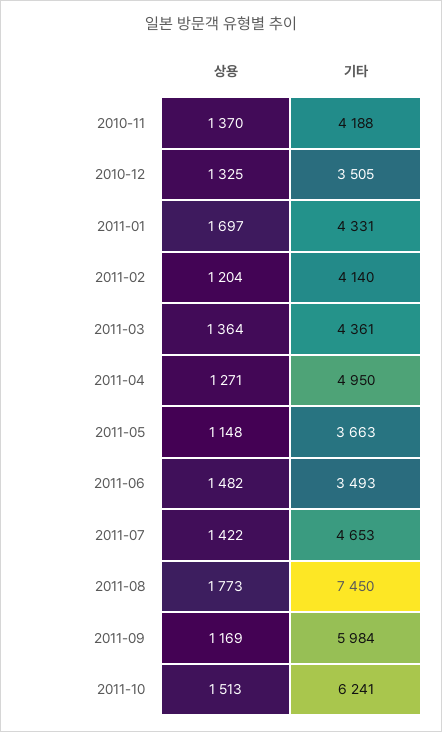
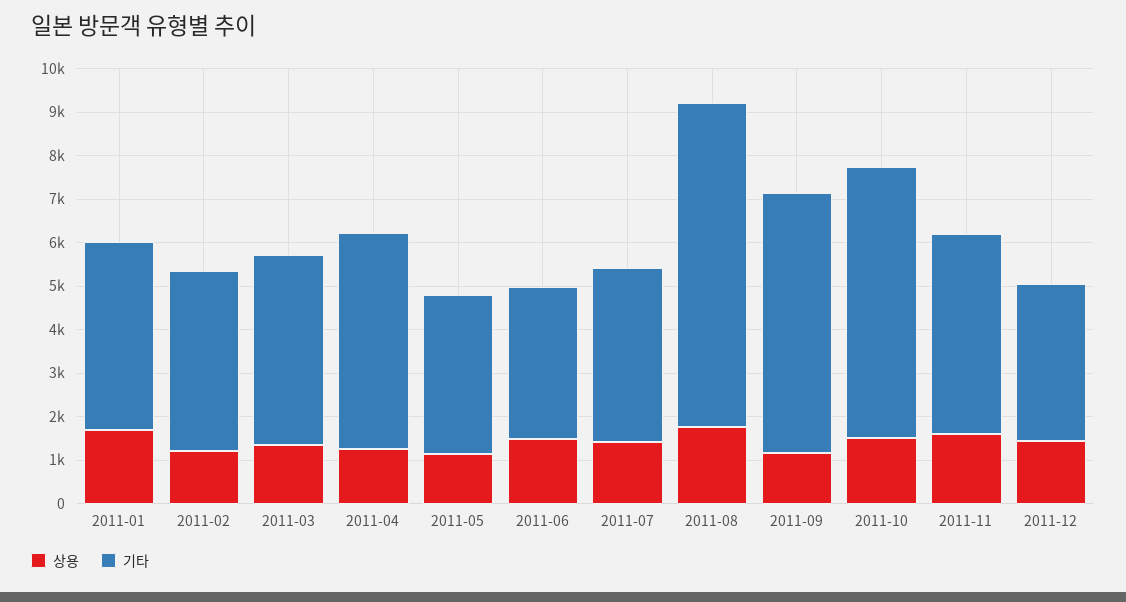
상용, 2010-11: 1370 -> none
기타, 2010-11: 4188 -> none
상용, 2010-12: 1325 -> none
기타, 2010-12: 3505 -> none
기타, 2011-07: 4653 -> 4000
상용, 2011-11: none -> 1600
기타, 2011-11: none -> 4600
상용, 2011-12: none -> 1400
기타, 2011-12: none -> 3600

